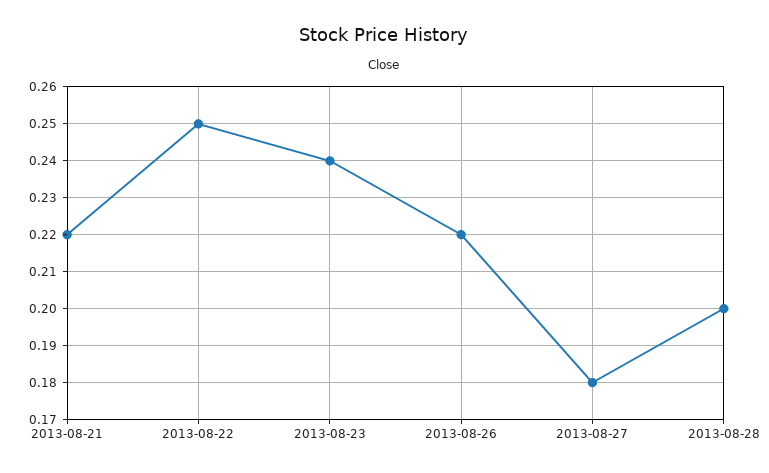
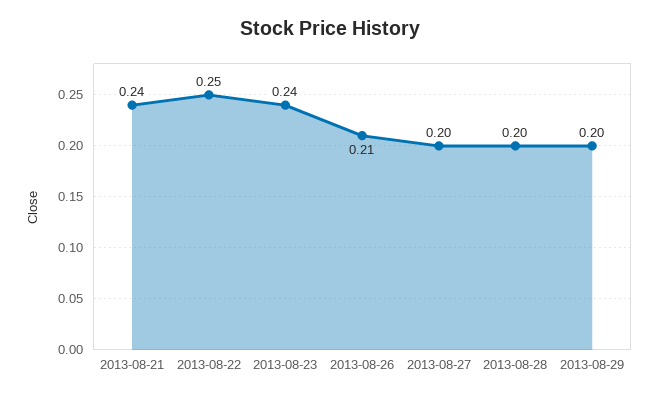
2013-08-21: 0.22 -> 0.24
2013-08-26: 0.22 -> 0.21
2013-08-27: 0.18 -> 0.2
2013-08-29: none -> 0.2

